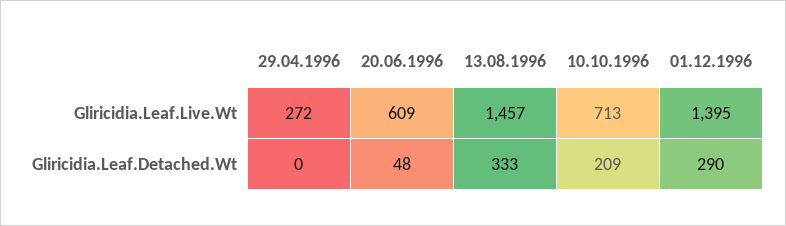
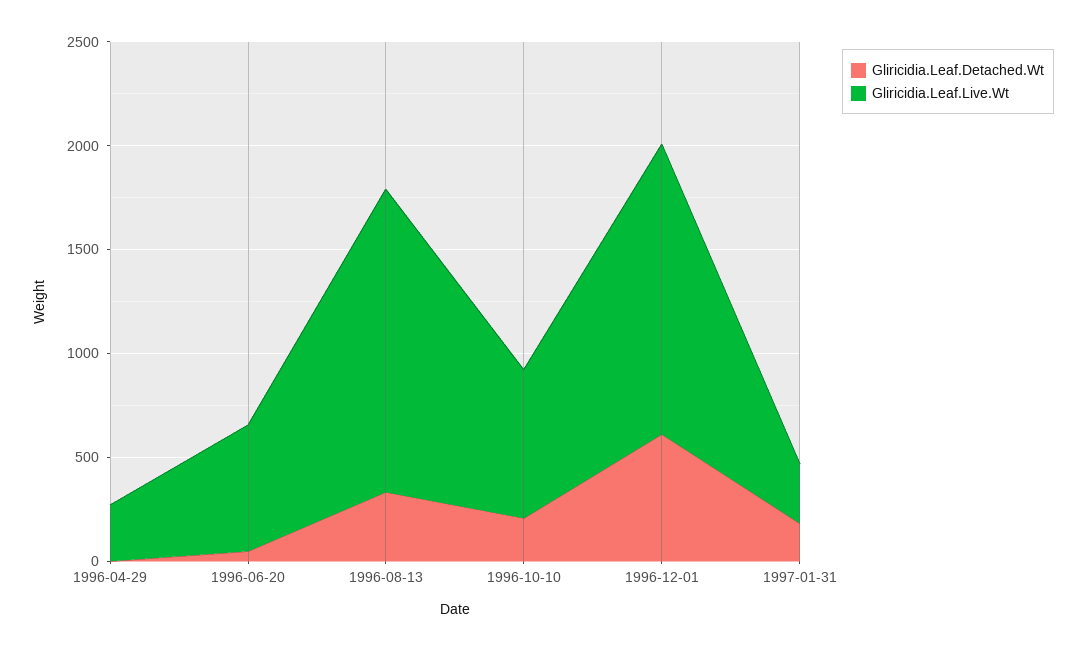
Gliricidia.Leaf.Detached.Wt, 01.12.1996: 290 -> 600
Gliricidia.Leaf.Detached.Wt, 1997-01-31: none -> 200
Gliricidia.Leaf.Live.Wt, 1997-01-31: none -> 300

